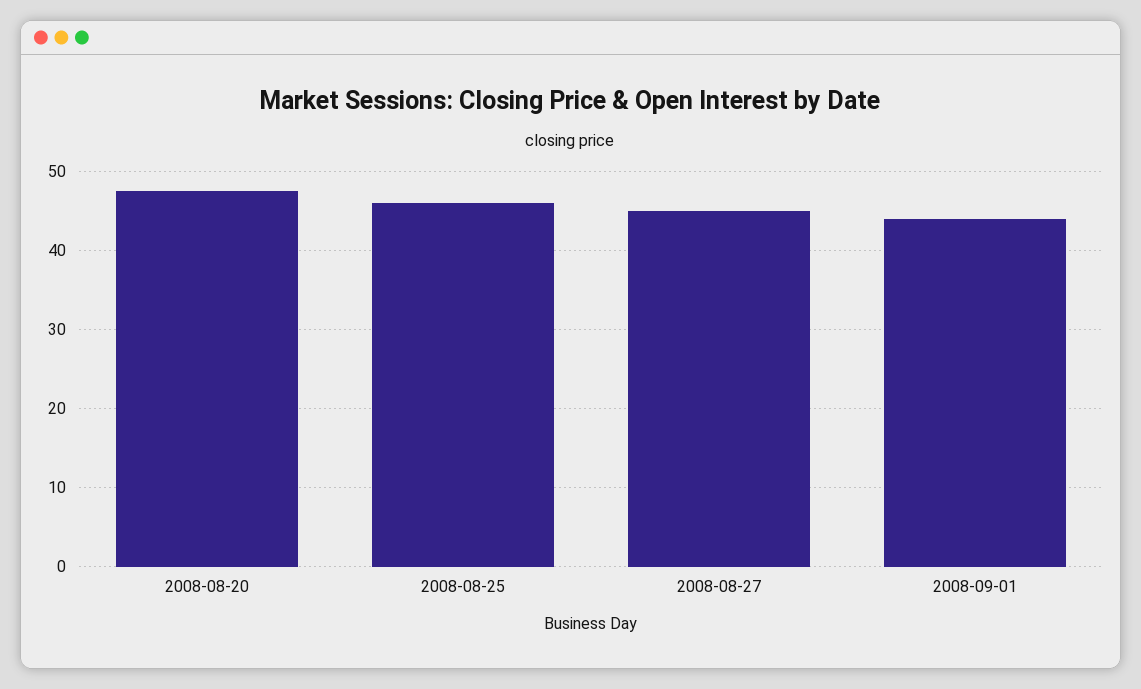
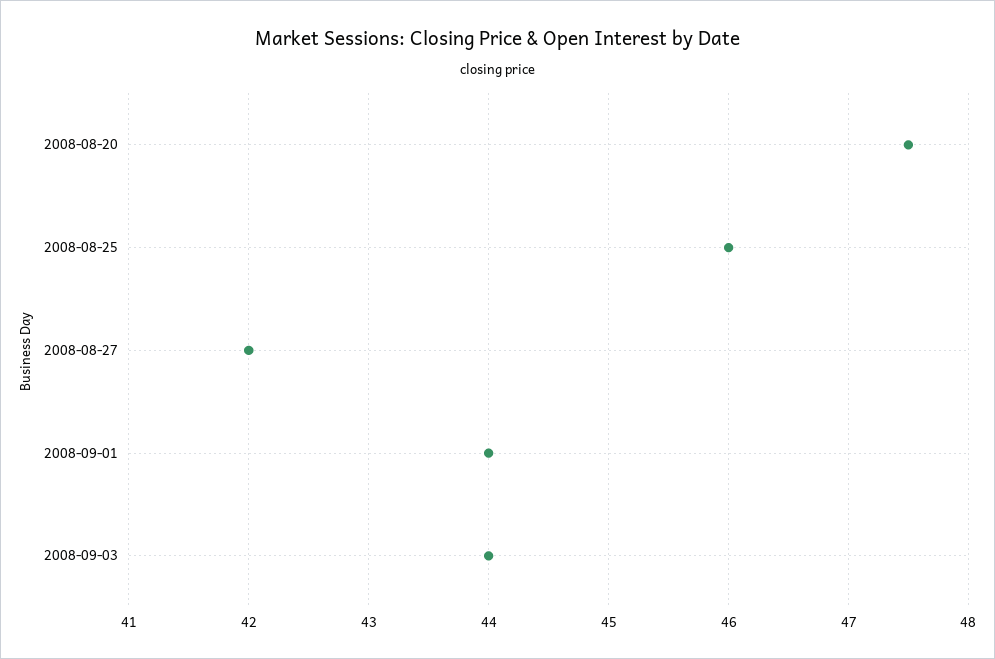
2008-08-27: 45 -> 42
2008-09-03: none -> 44

